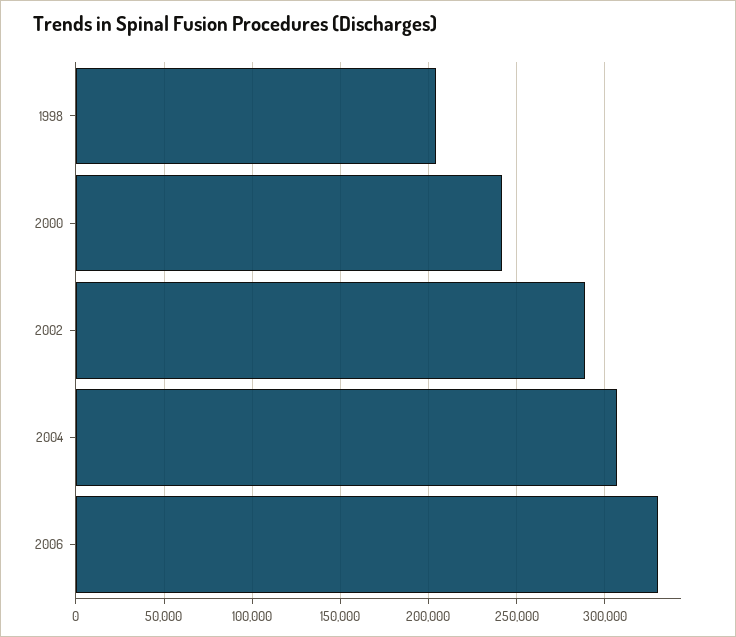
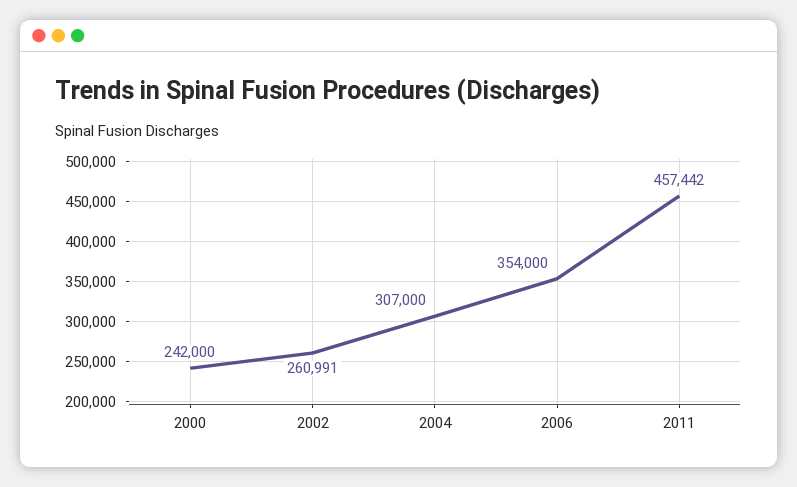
1998: 205000 -> none
2002: 290000 -> 260991
2006: 330000 -> 354000
2011: none -> 457442

